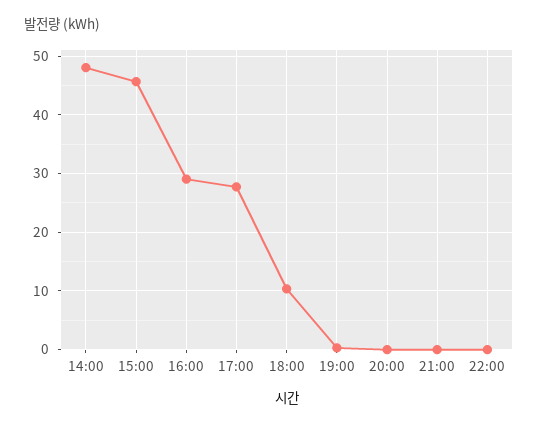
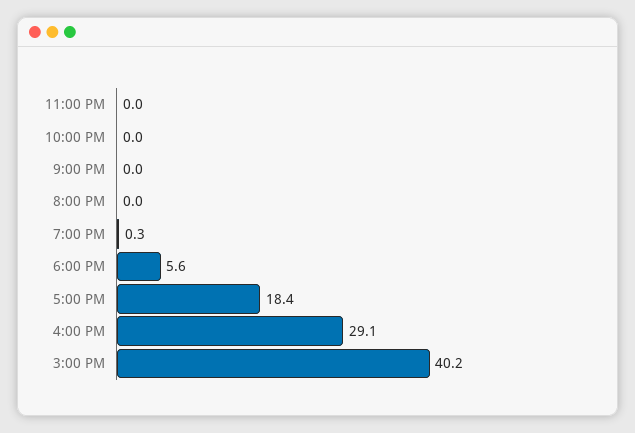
14:00: 48 -> none
15:00: 46 -> 40.2
17:00: 28 -> 18.4
18:00: 10 -> 5.6
11:00 PM: none -> 0

